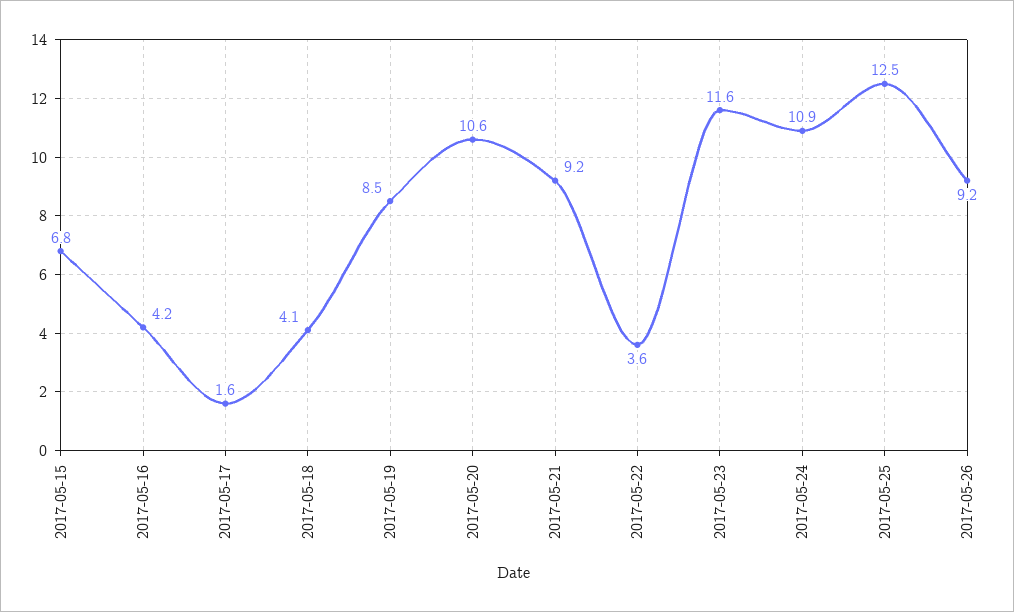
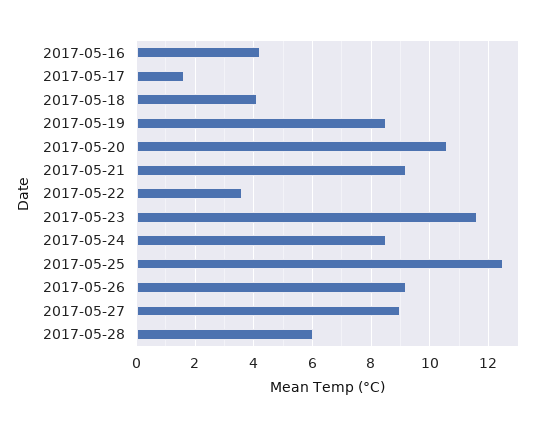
2017-05-15: 6.8 -> none
2017-05-24: 10.9 -> 8.5
2017-05-27: none -> 9
2017-05-28: none -> 6

